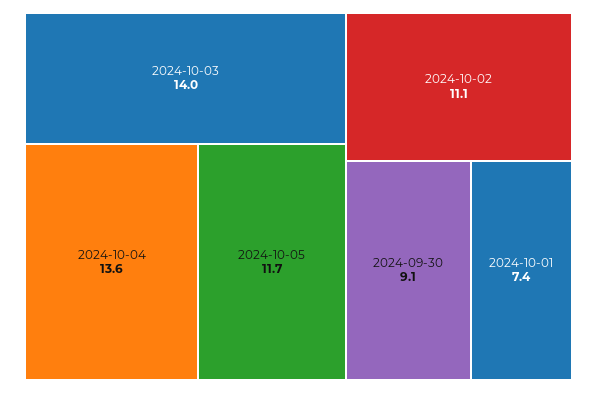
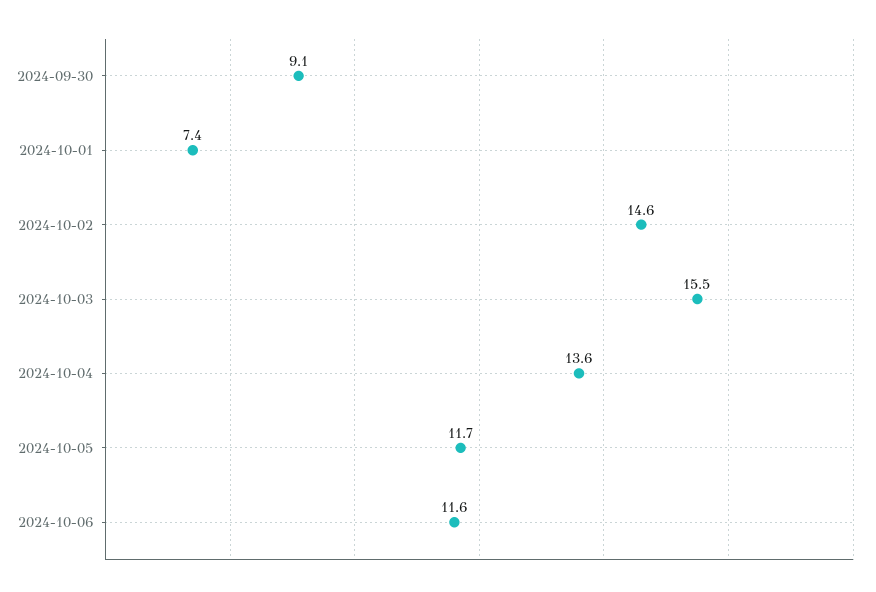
2024-10-03: 14 -> 15.5
2024-10-02: 11.1 -> 14.6
2024-10-06: none -> 11.6

